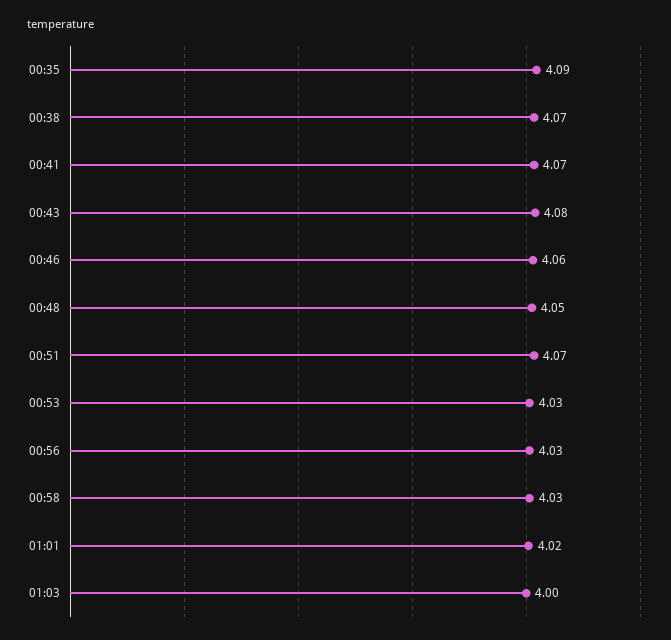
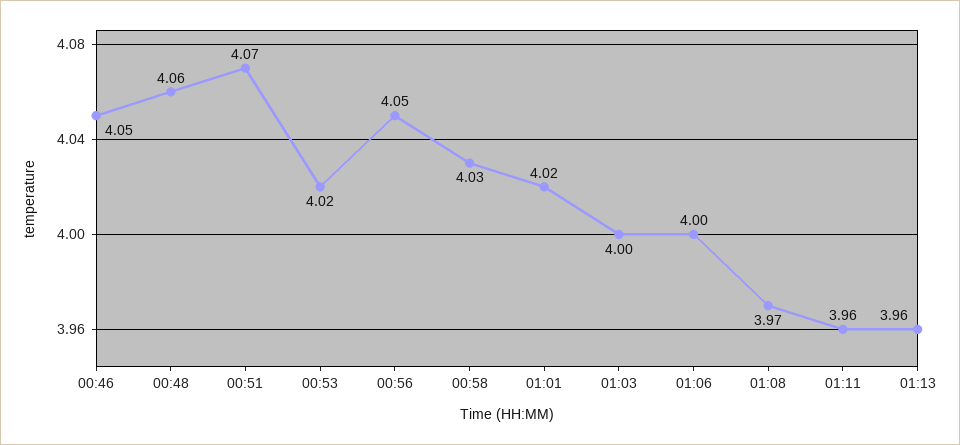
00:35: 4.09 -> none
00:38: 4.07 -> none
00:41: 4.07 -> none
00:43: 4.08 -> none
00:46: 4.06 -> 4.05
00:48: 4.05 -> 4.06
00:53: 4.03 -> 4.02
00:56: 4.03 -> 4.05
01:06: none -> 4
01:08: none -> 3.97
01:11: none -> 3.96
01:13: none -> 3.96

